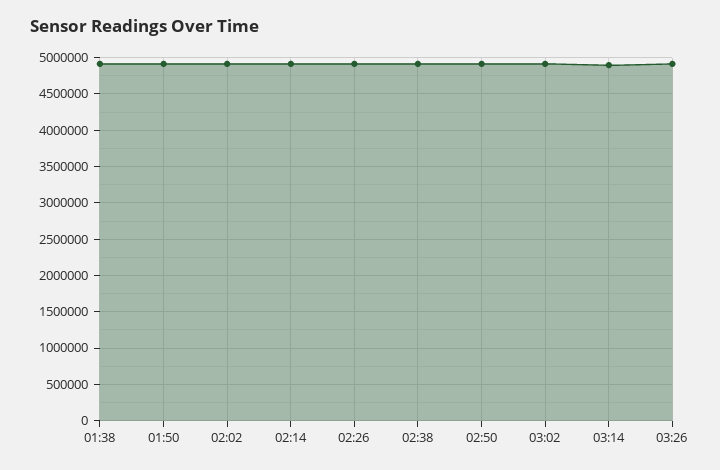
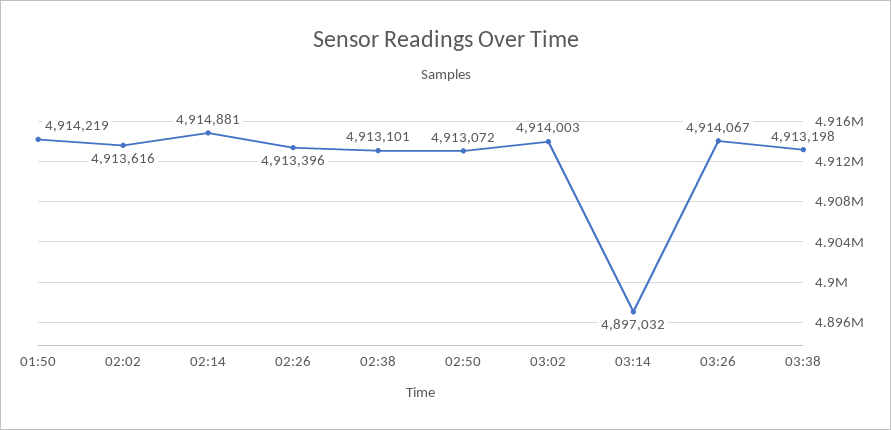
01:38: 4900000 -> none
03:38: none -> 4913198

